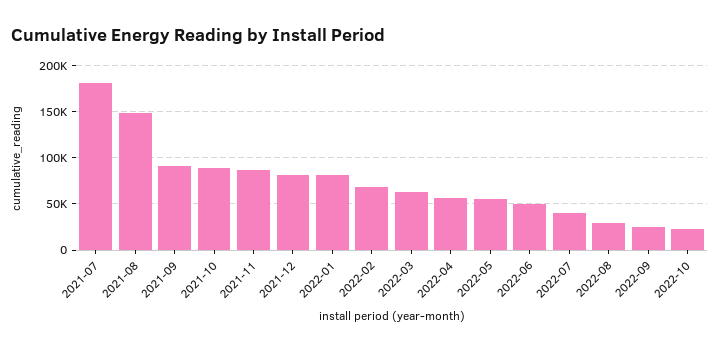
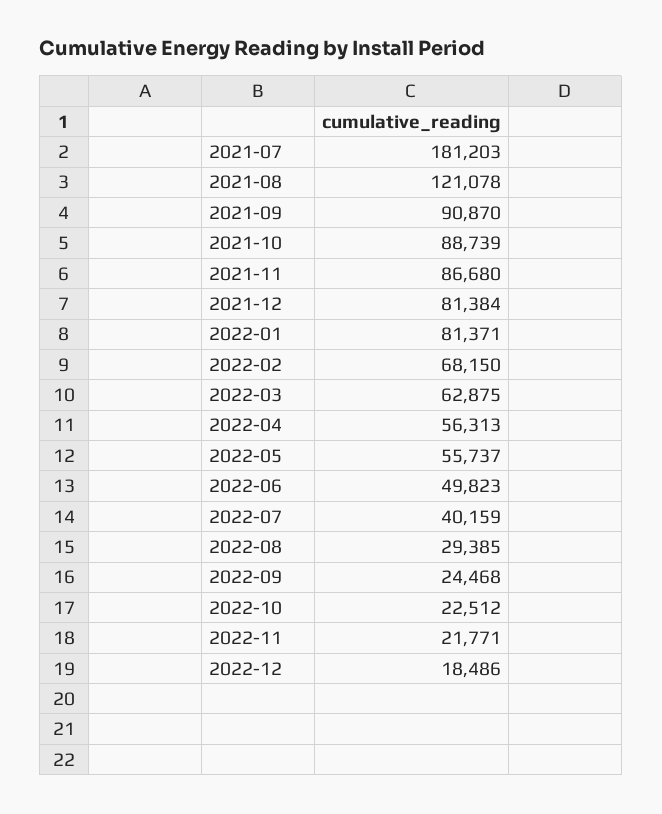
2021-08: 150000 -> 121078
2022-11: none -> 21771
2022-12: none -> 18486

